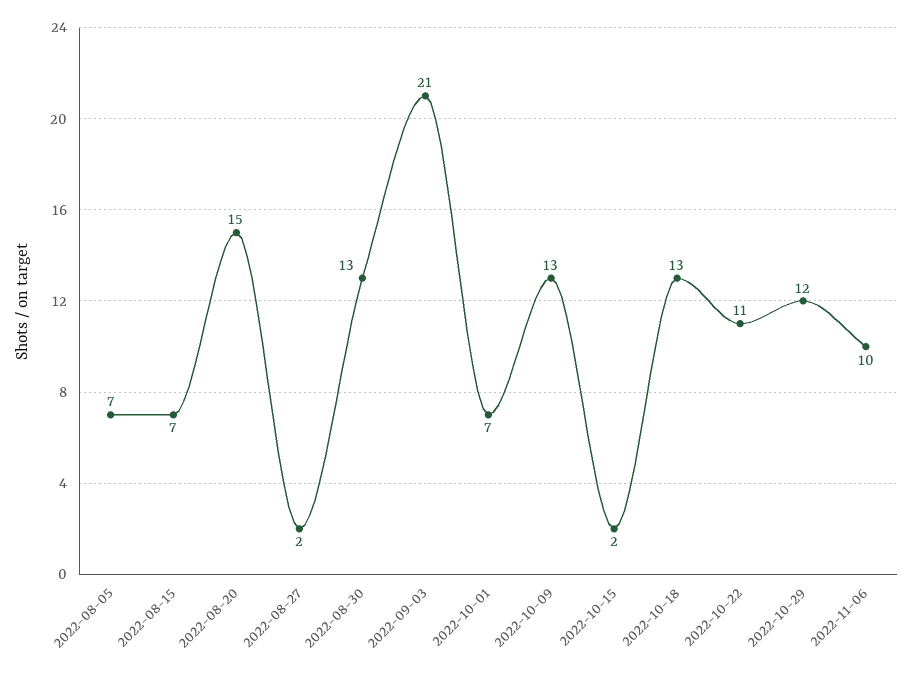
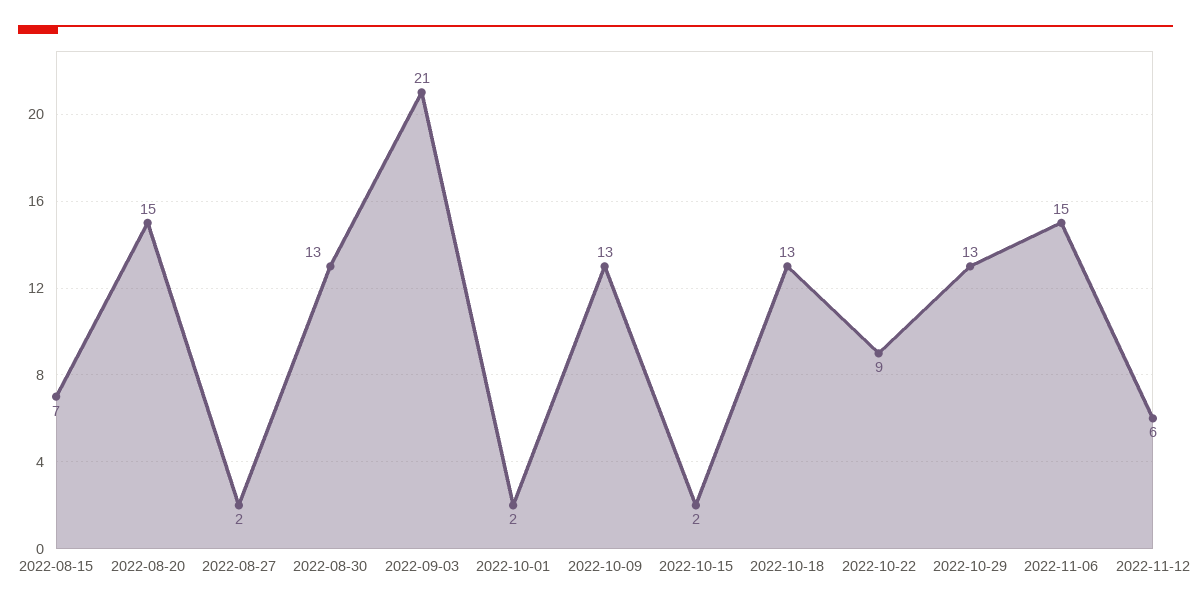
2022-08-05: 7 -> none
2022-10-01: 7 -> 2
2022-10-22: 11 -> 9
2022-10-29: 12 -> 13
2022-11-06: 10 -> 15
2022-11-12: none -> 6

